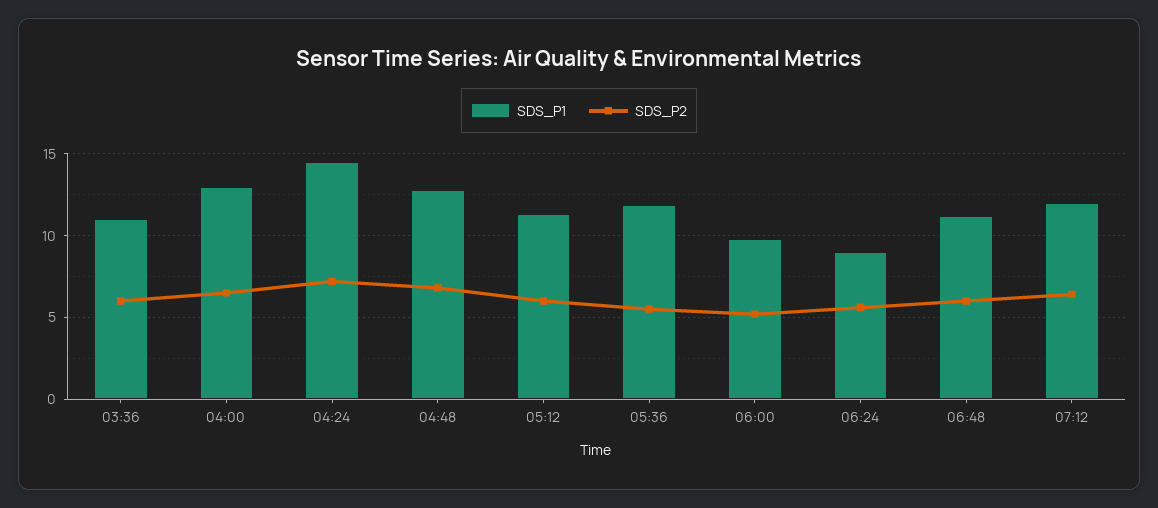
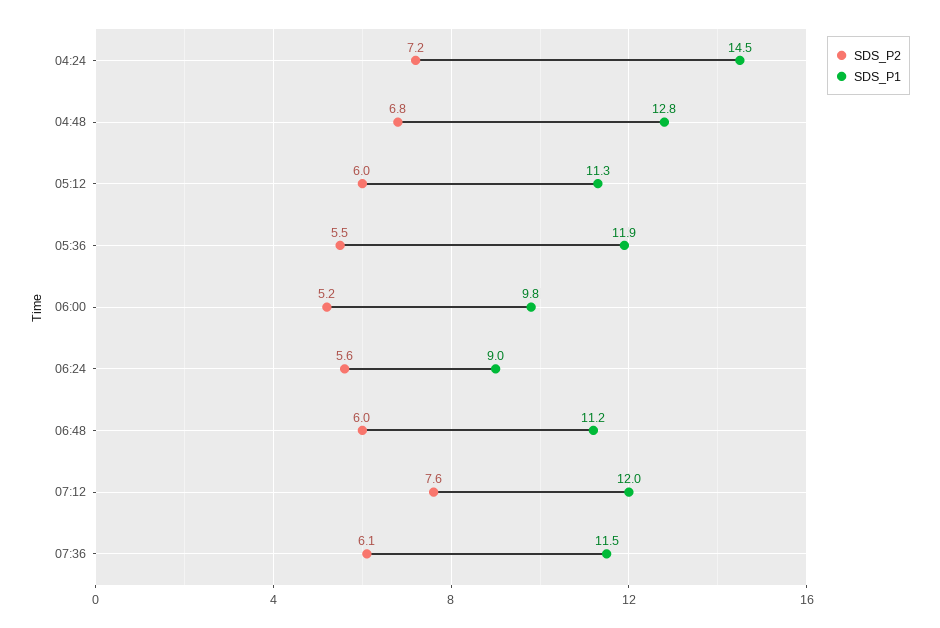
SDS_P1, 03:36: 11 -> none
SDS_P2, 03:36: 6 -> none
SDS_P1, 04:00: 13 -> none
SDS_P2, 04:00: 6.5 -> none
SDS_P2, 07:12: 6.5 -> 7.6
SDS_P2, 07:36: none -> 6.1
SDS_P1, 07:36: none -> 11.5

